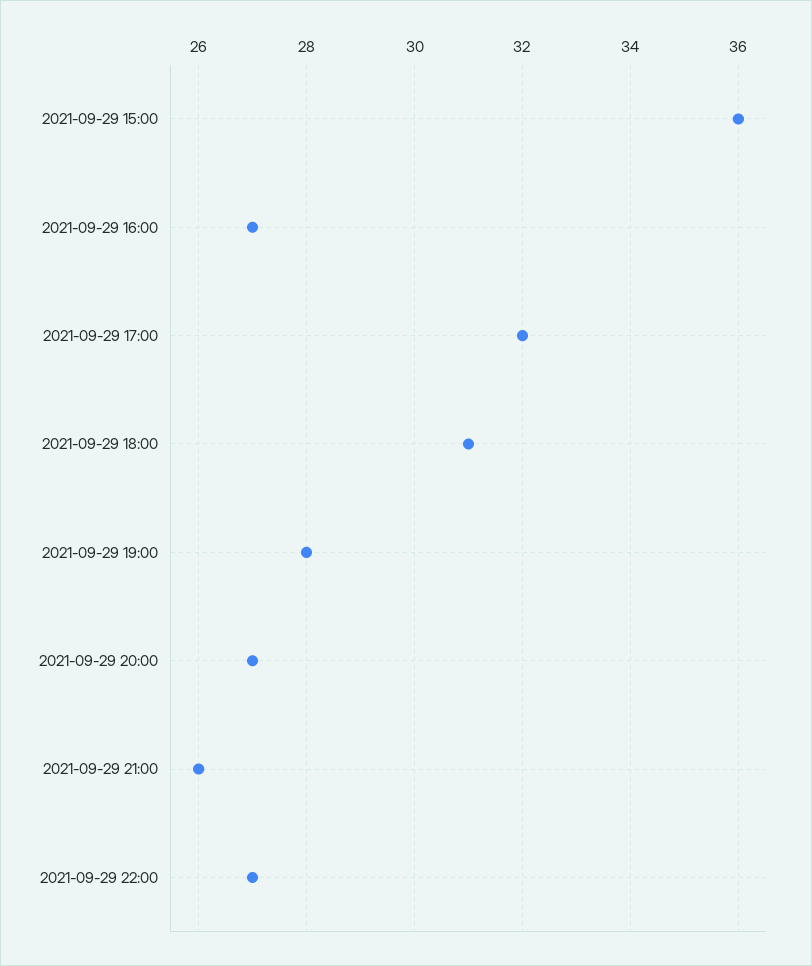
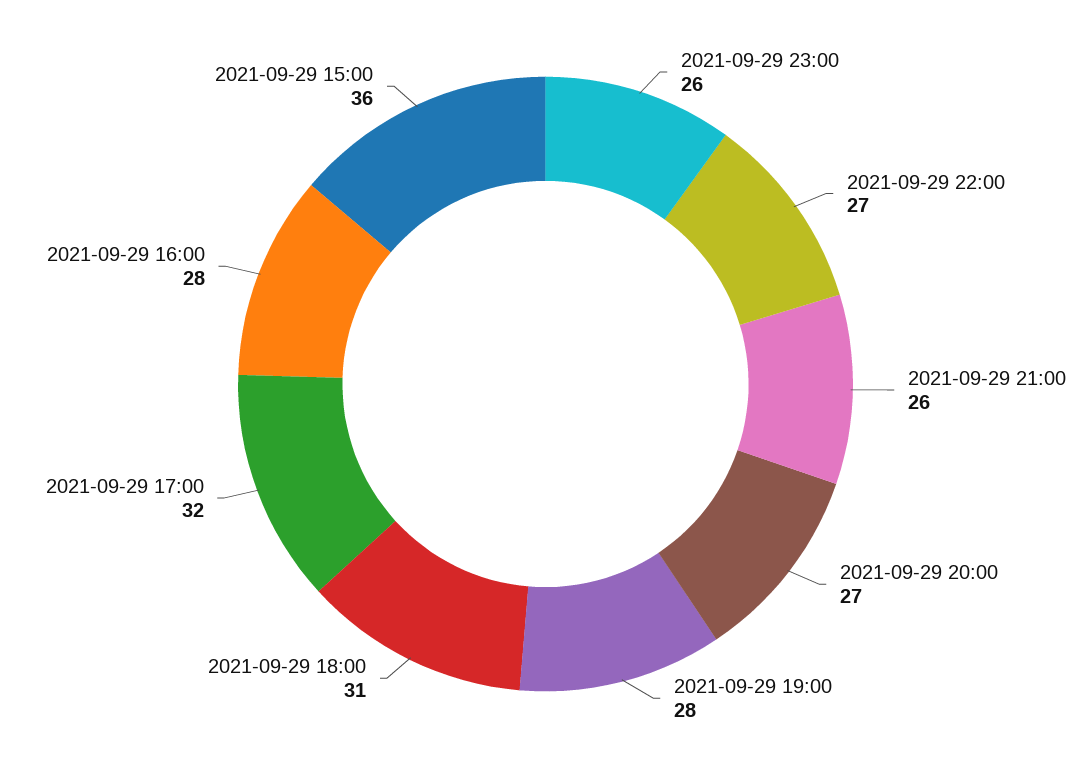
2021-09-29 16:00: 27 -> 28
2021-09-29 23:00: none -> 26

